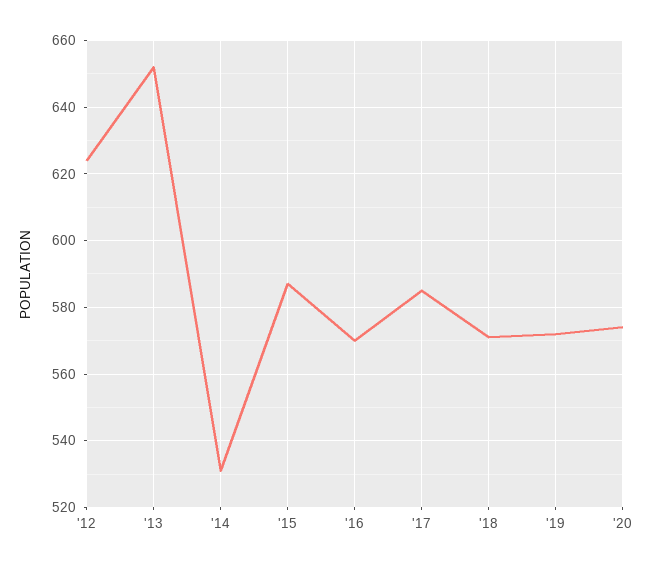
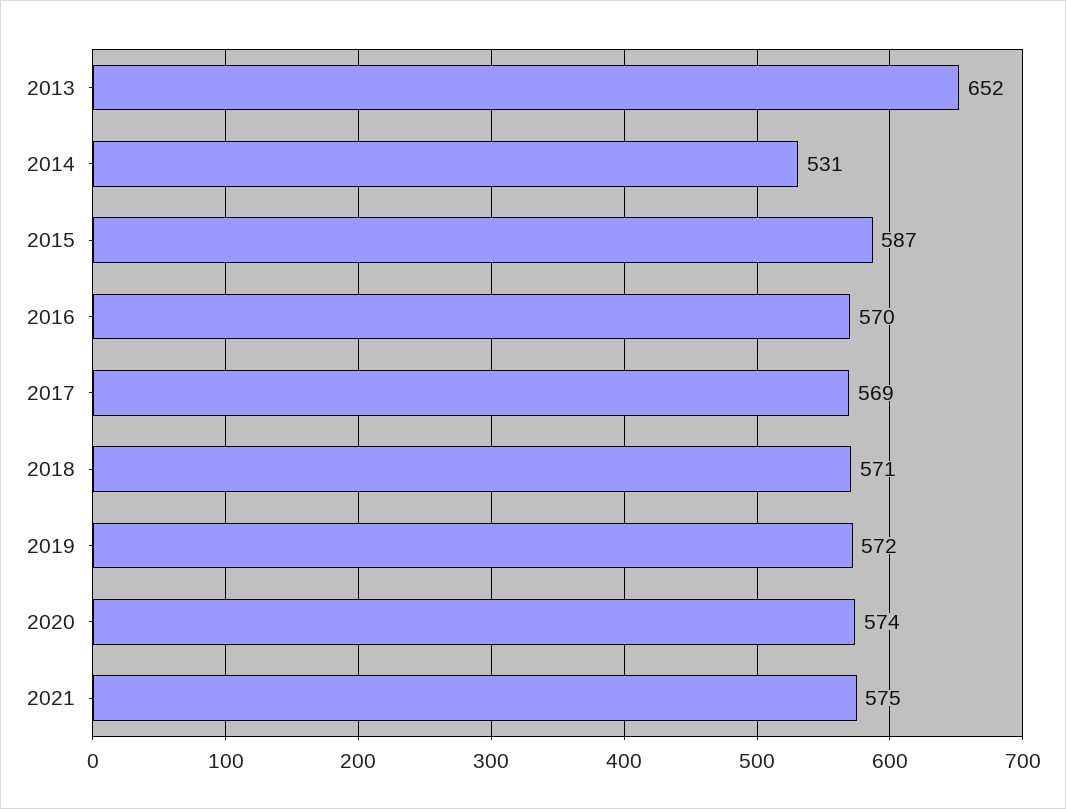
'12: 625 -> none
'17: 585 -> 569
2021: none -> 575

